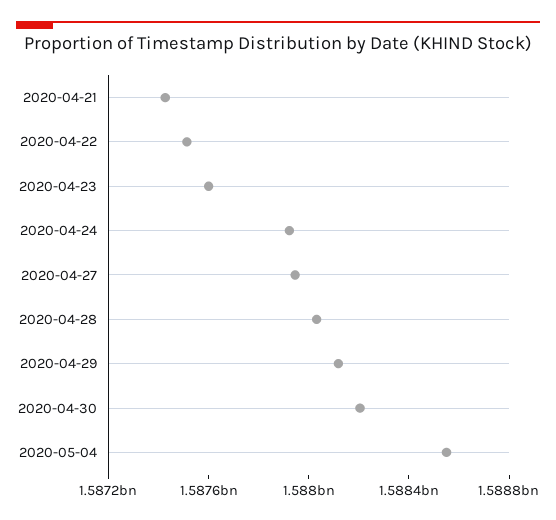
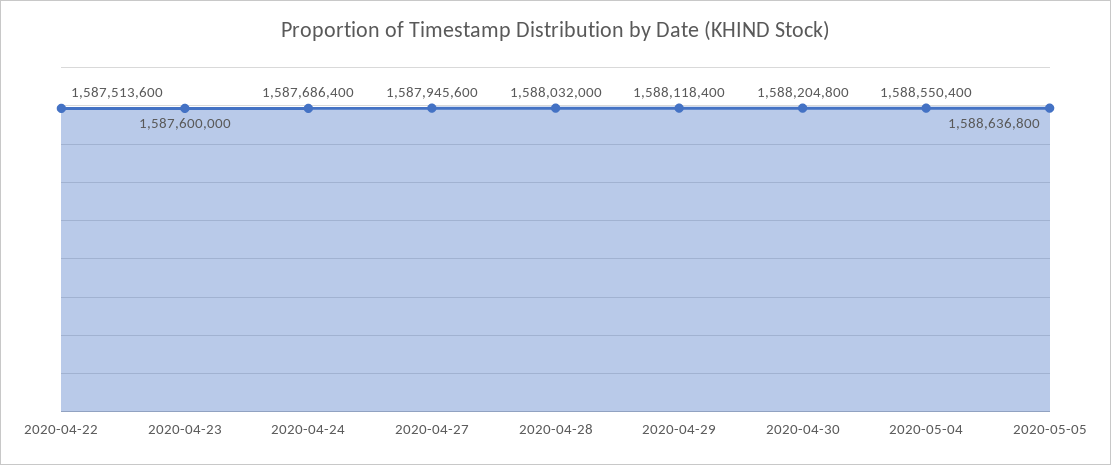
2020-04-21: 1587400000 -> none
2020-04-24: 1587900000 -> 1587686400
2020-05-05: none -> 1588636800

